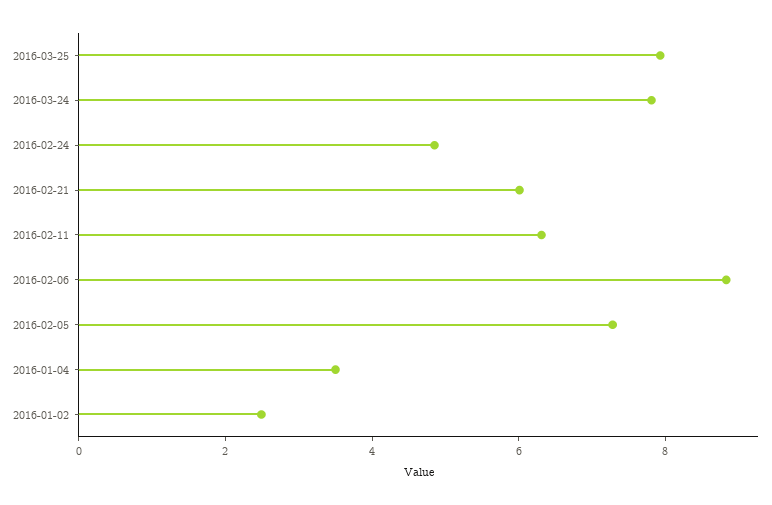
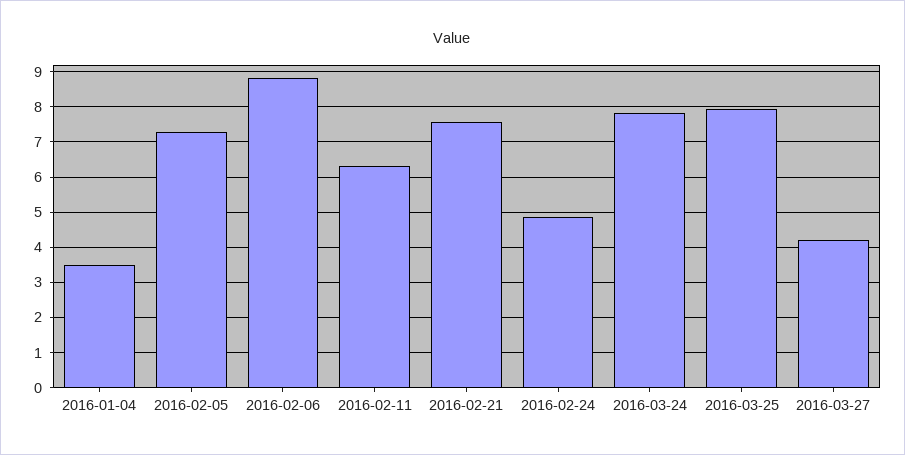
2016-02-21: 6 -> 7.6
2016-01-02: 2.5 -> none
2016-03-27: none -> 4.2

